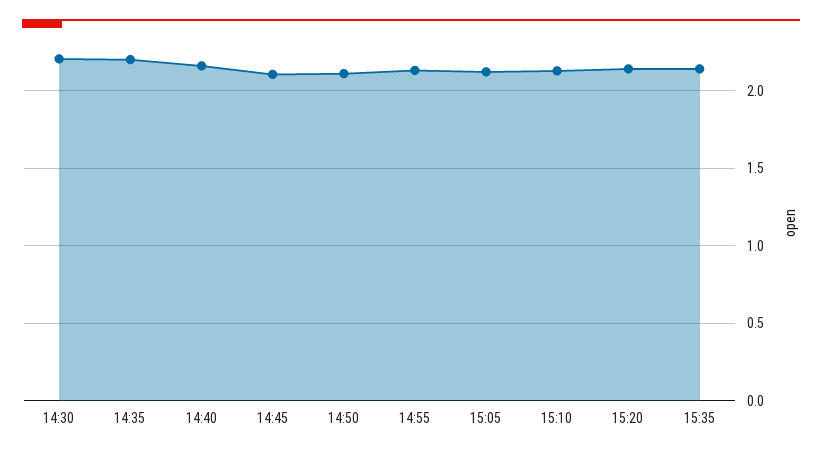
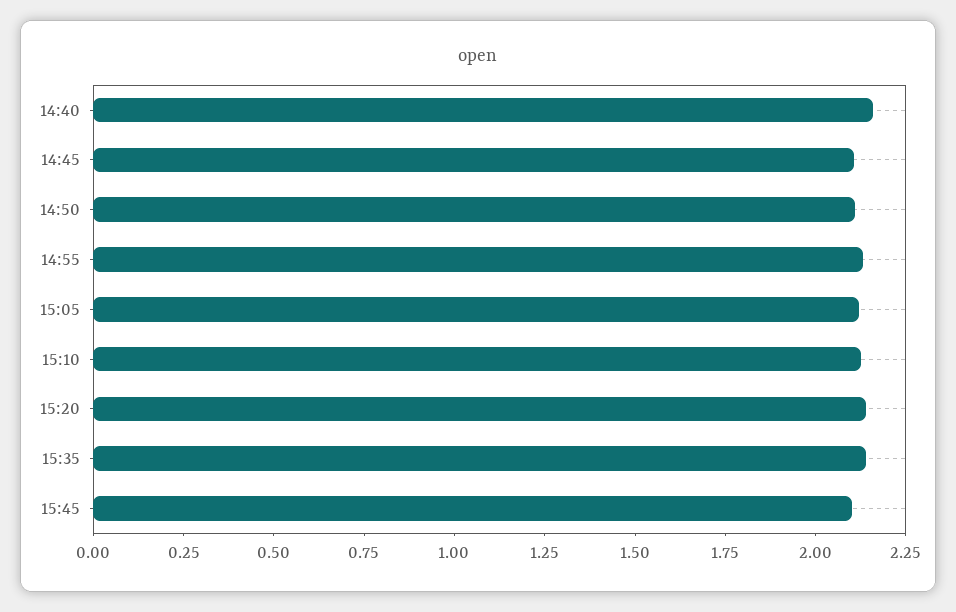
14:30: 2.2 -> none
14:35: 2.2 -> none
15:45: none -> 2.1

